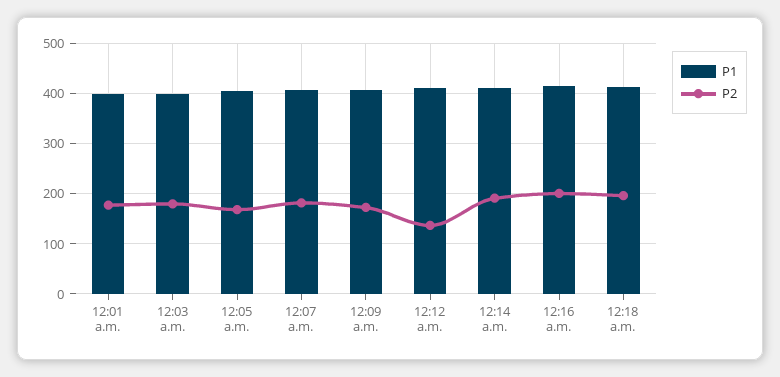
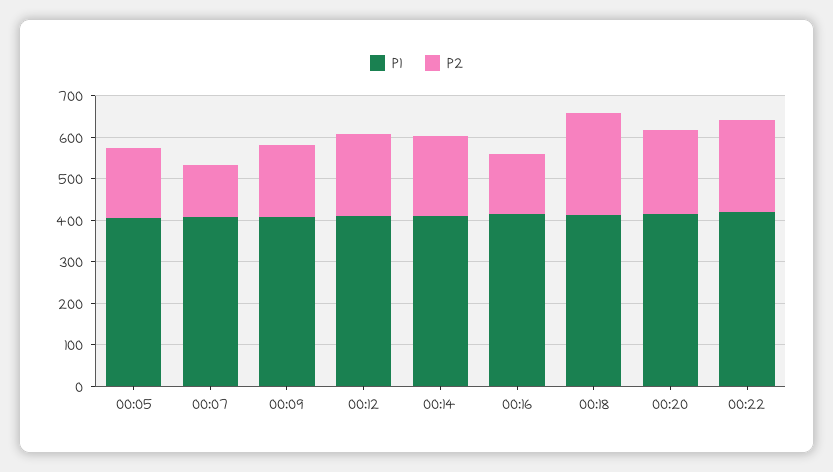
P1, 12:01 a.m.: 400 -> none
P2, 12:01 a.m.: 180 -> none
P1, 12:03 a.m.: 400 -> none
P2, 12:03 a.m.: 180 -> none
P2, 12:07 a.m.: 180 -> 120
P2, 12:12 a.m.: 140 -> 200
P2, 12:16 a.m.: 200 -> 140
P2, 12:18 a.m.: 200 -> 240
P1, 00:20: none -> 420
P2, 00:20: none -> 200
P1, 00:22: none -> 420
P2, 00:22: none -> 220

